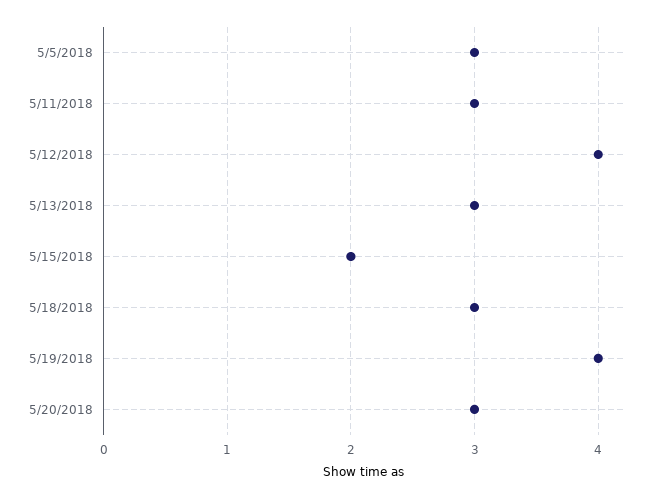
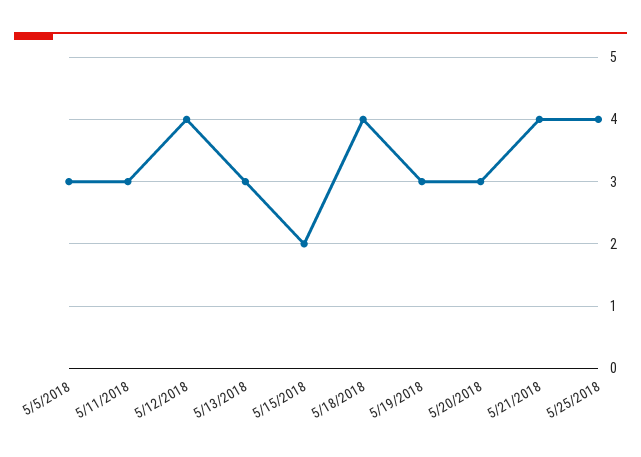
5/18/2018: 3 -> 4
5/19/2018: 4 -> 3
5/21/2018: none -> 4
5/25/2018: none -> 4

